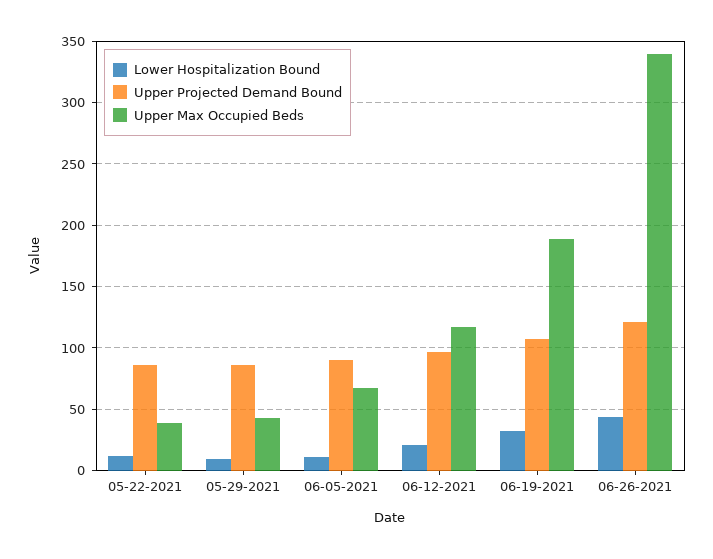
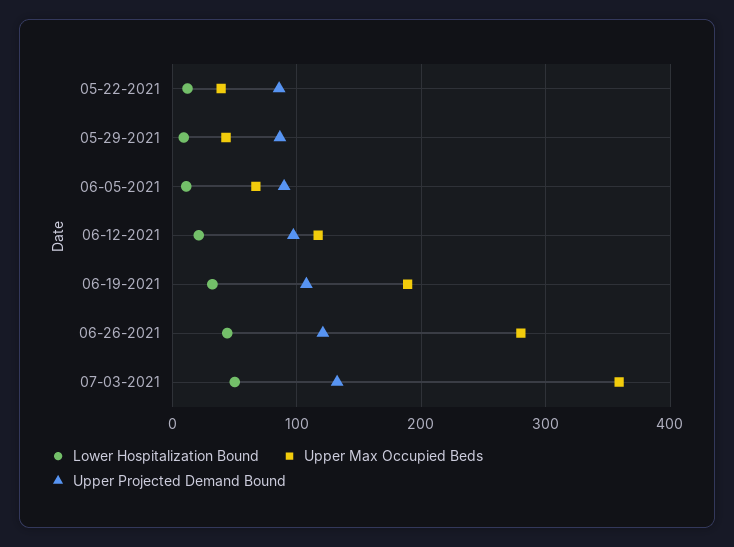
Upper Max Occupied Beds, 06-26-2021: 340 -> 280
Lower Hospitalization Bound, 07-03-2021: none -> 50
Upper Max Occupied Beds, 07-03-2021: none -> 360
Upper Projected Demand Bound, 07-03-2021: none -> 130

